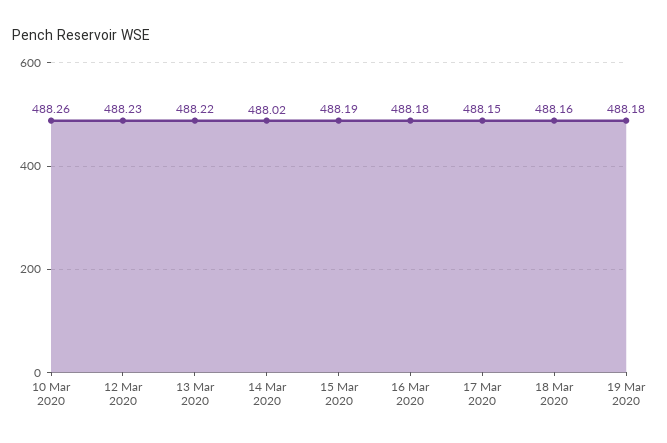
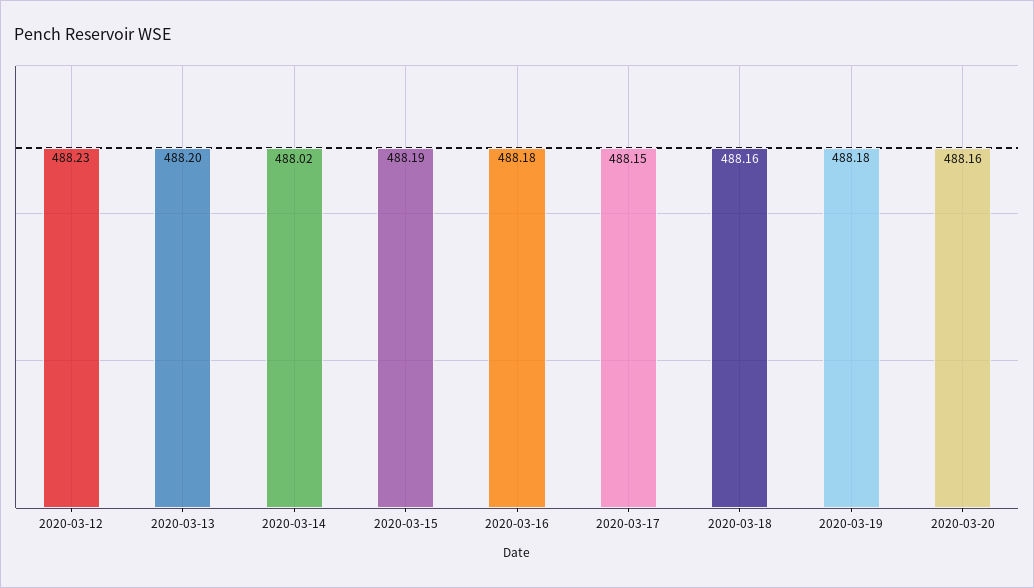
10 Mar 2020: 488.26 -> none
13 Mar 2020: 488.22 -> 488.2
2020-03-20: none -> 488.16

